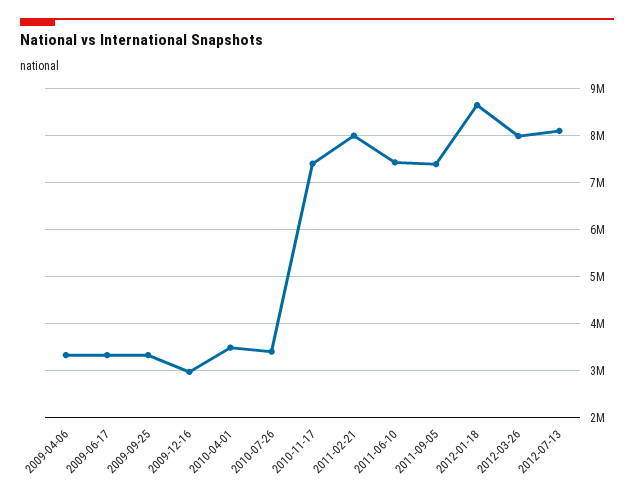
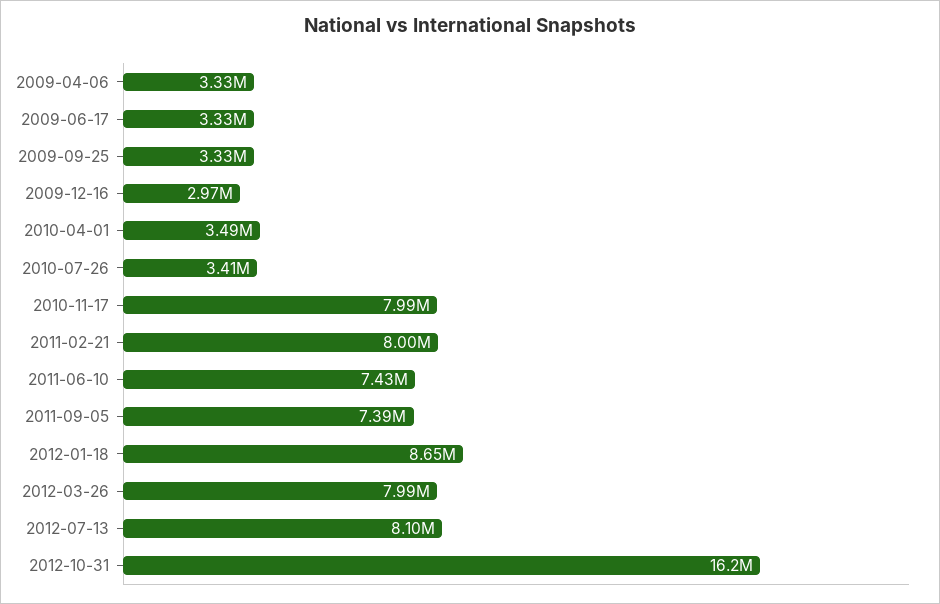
2010-11-17: 7400000 -> 7990000
2012-10-31: none -> 16200000

